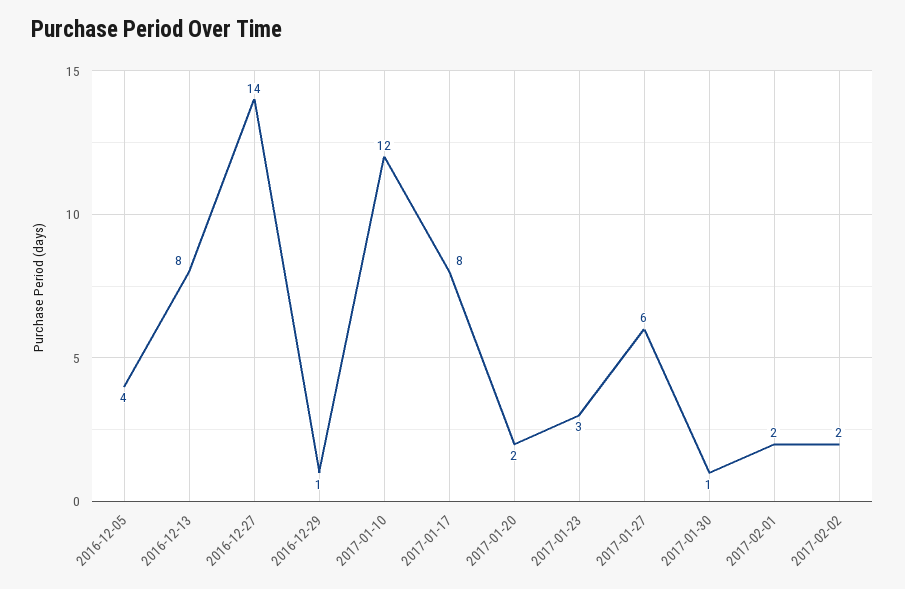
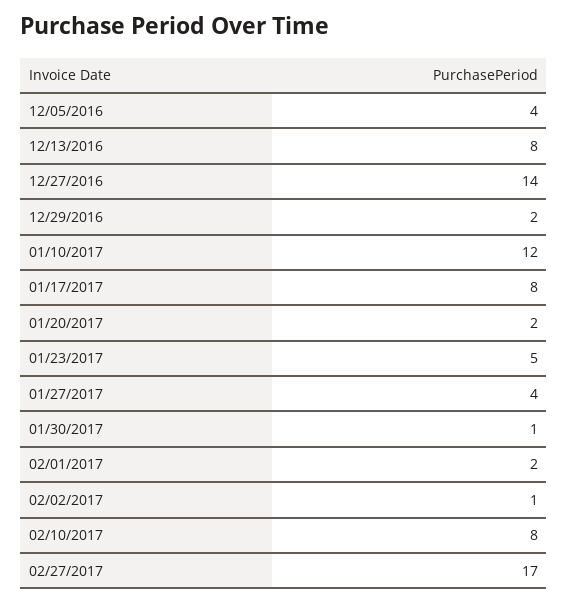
2016-12-29: 1 -> 2
2017-01-23: 3 -> 5
2017-01-27: 6 -> 4
2017-02-02: 2 -> 1
02/10/2017: none -> 8
02/27/2017: none -> 17

